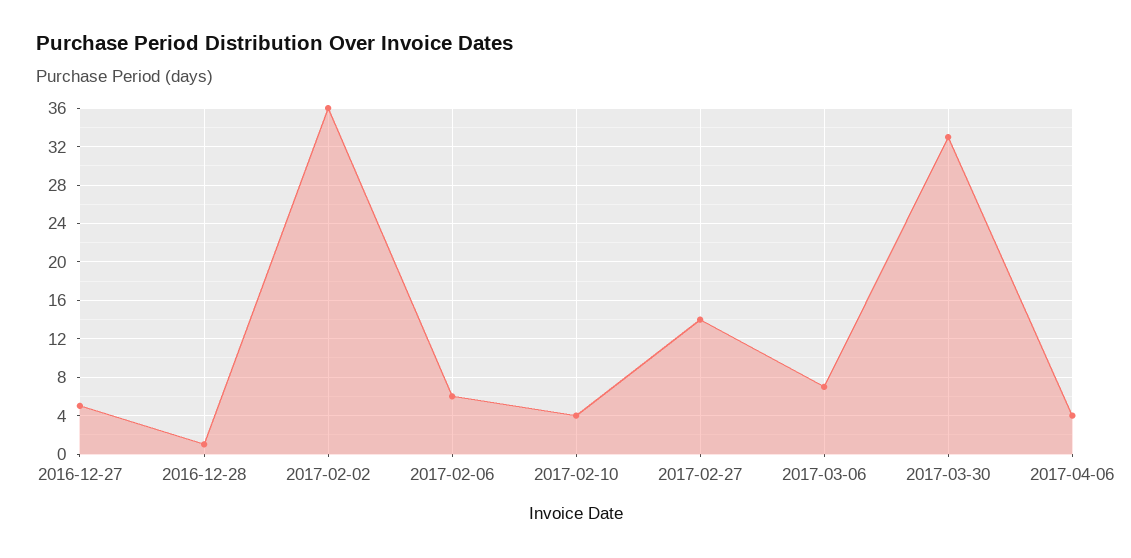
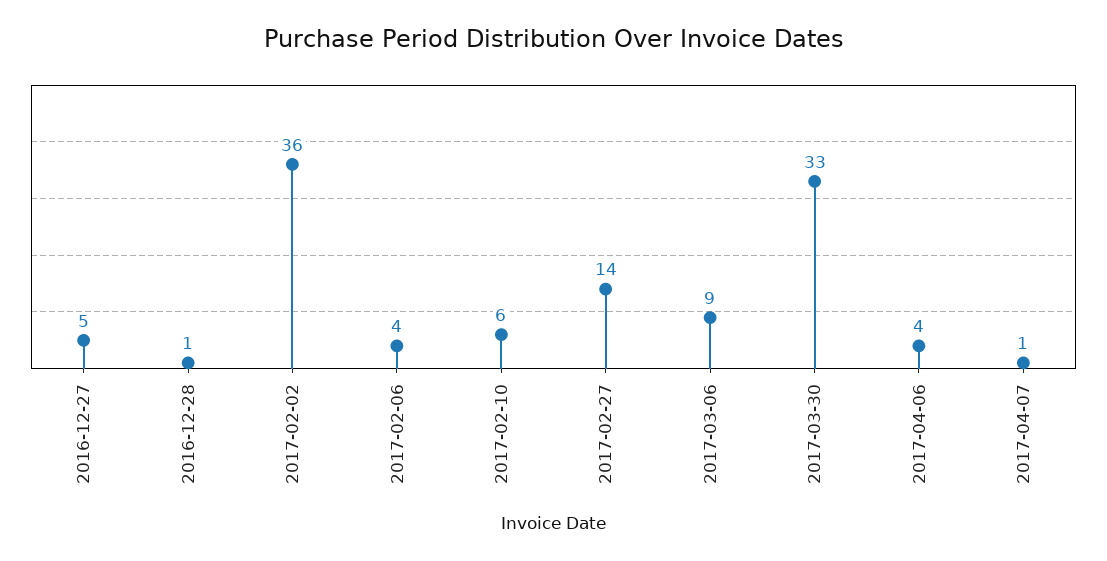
2017-02-06: 6 -> 4
2017-02-10: 4 -> 6
2017-03-06: 7 -> 9
2017-04-07: none -> 1

